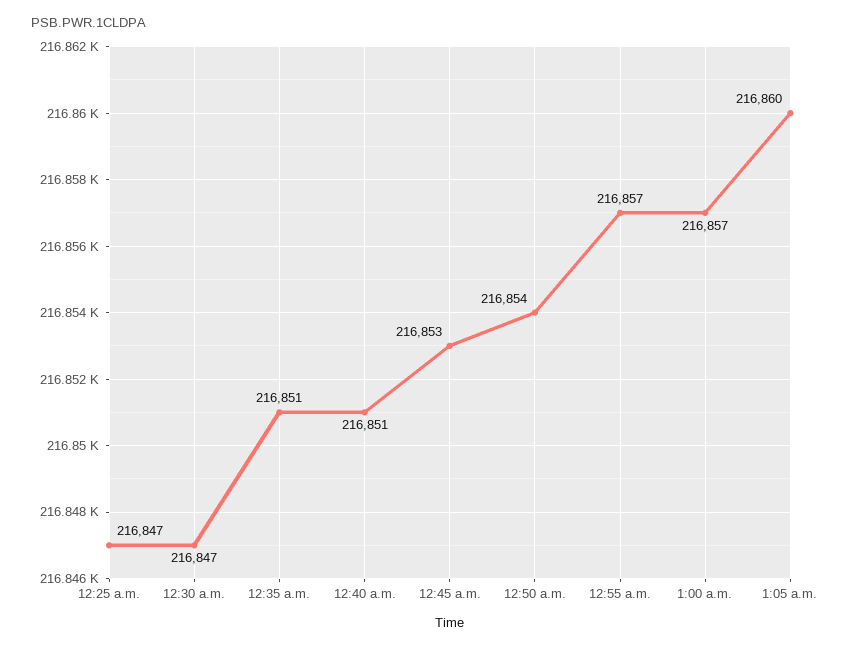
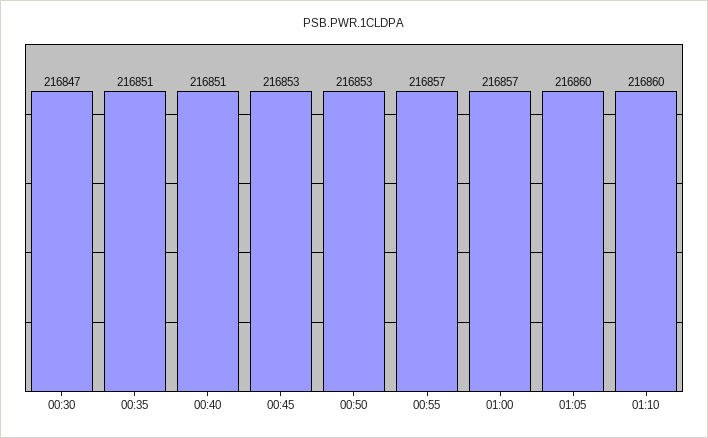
12:25 a.m.: 216847 -> none
12:50 a.m.: 216854 -> 216853
01:10: none -> 216860

